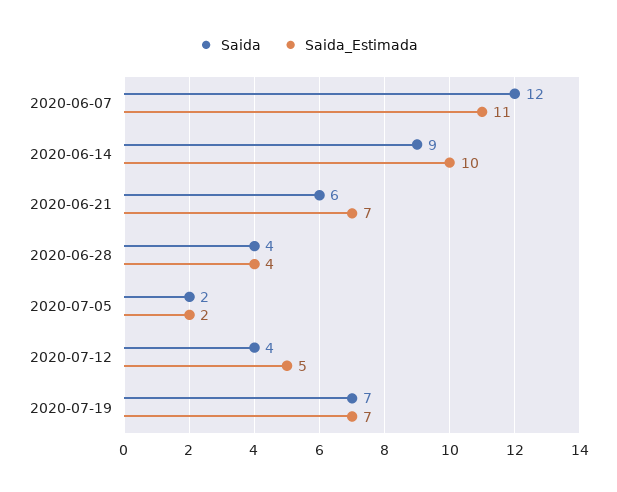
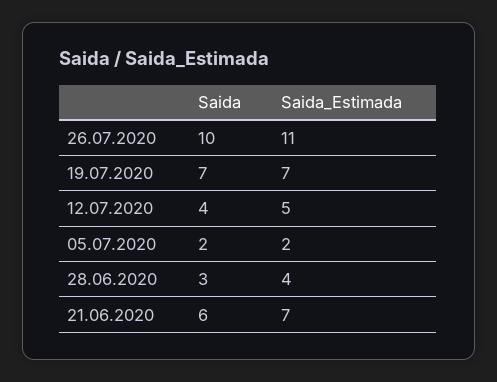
Saida, 2020-06-07: 12 -> none
Saida_Estimada, 2020-06-07: 11 -> none
Saida, 2020-06-14: 9 -> none
Saida_Estimada, 2020-06-14: 10 -> none
Saida, 2020-06-28: 4 -> 3
Saida, 26.07.2020: none -> 10
Saida_Estimada, 26.07.2020: none -> 11

